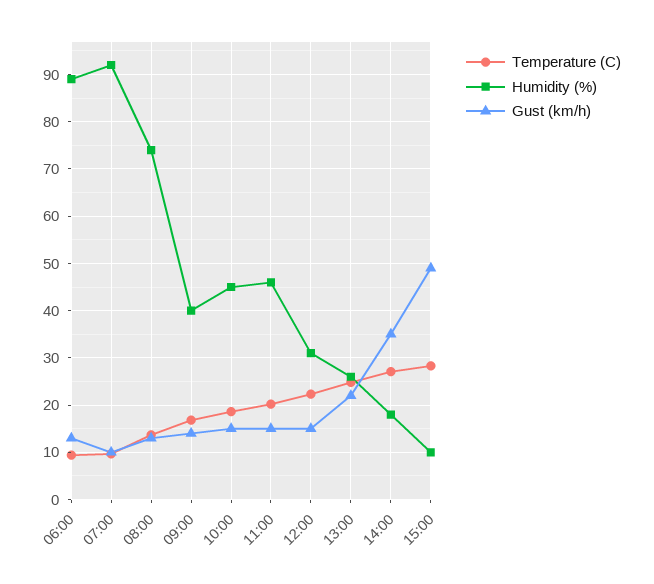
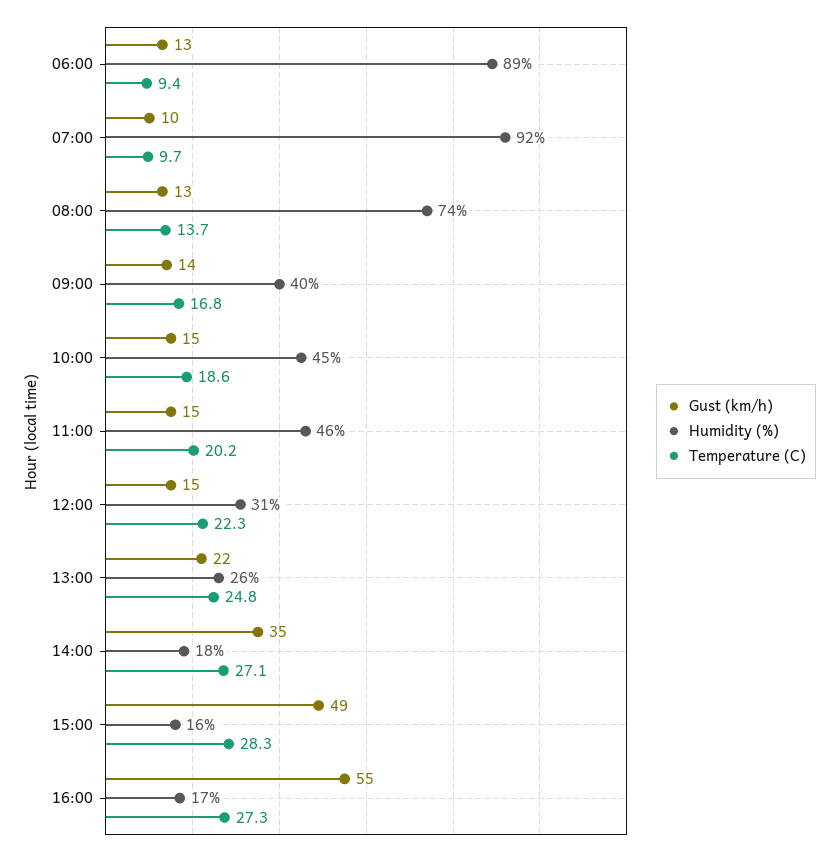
Humidity (%), 15:00: 10 -> 16
Gust (km/h), 16:00: none -> 55
Humidity (%), 16:00: none -> 17
Temperature (C), 16:00: none -> 27.3

